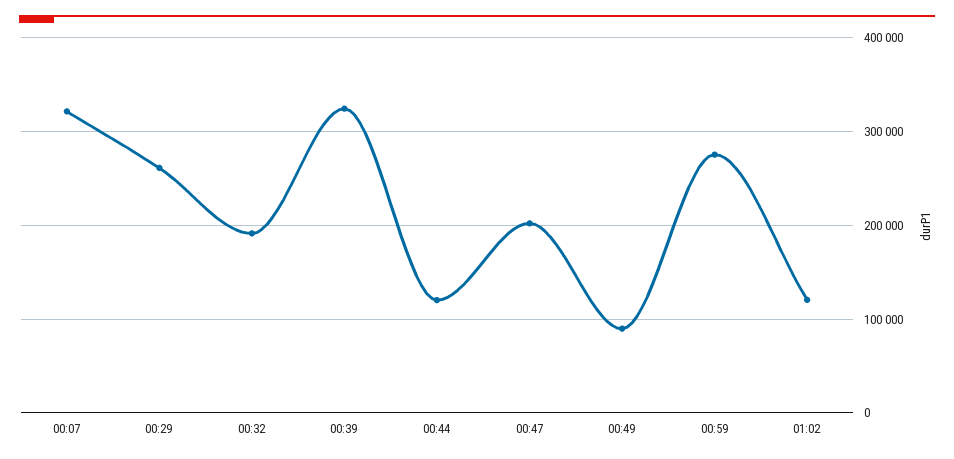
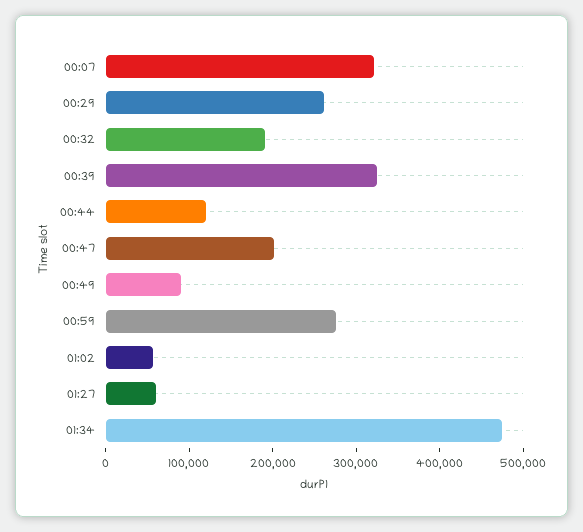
01:02: 120000 -> 60000
01:27: none -> 60000
01:34: none -> 480000

